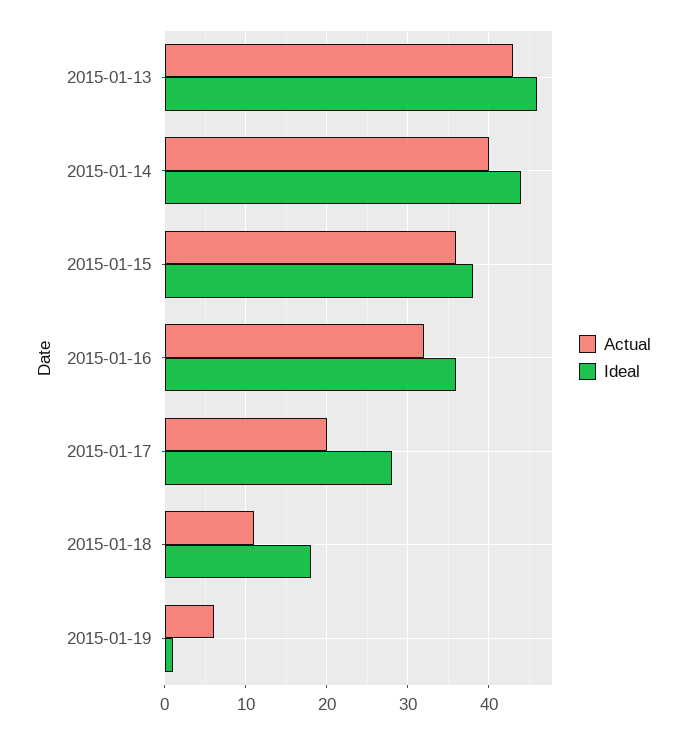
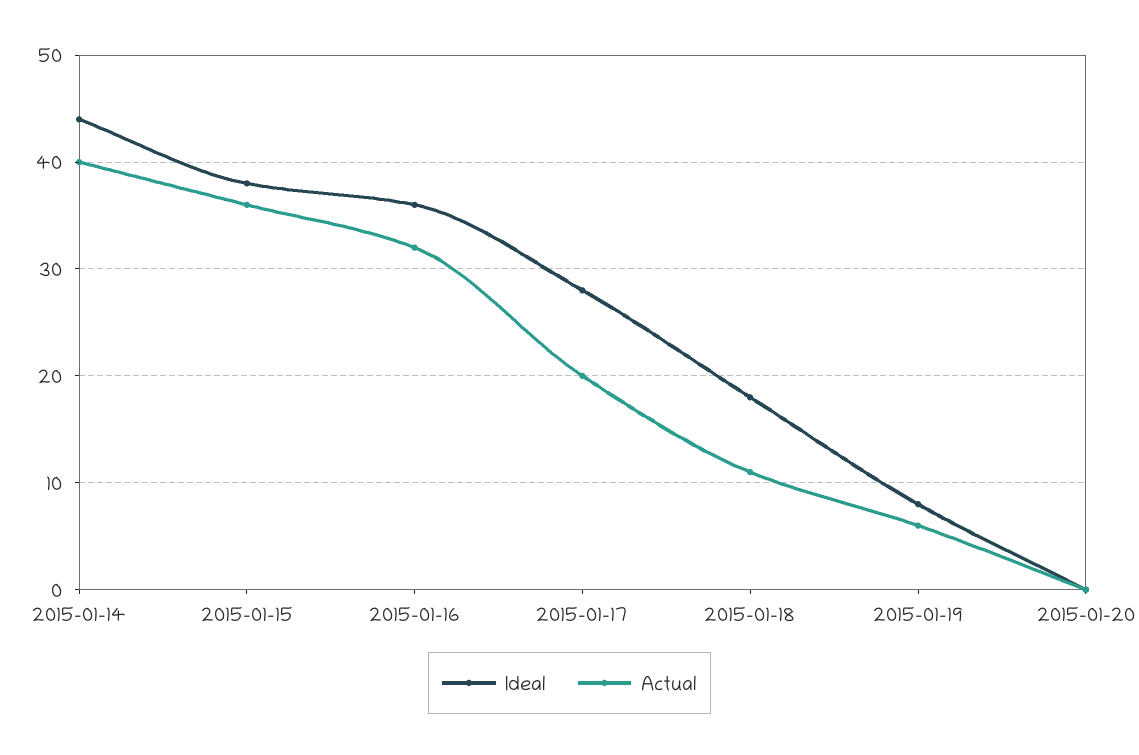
Actual, 2015-01-13: 43 -> none
Ideal, 2015-01-13: 46 -> none
Ideal, 2015-01-19: 1 -> 8
Ideal, 2015-01-20: none -> 0
Actual, 2015-01-20: none -> 0

